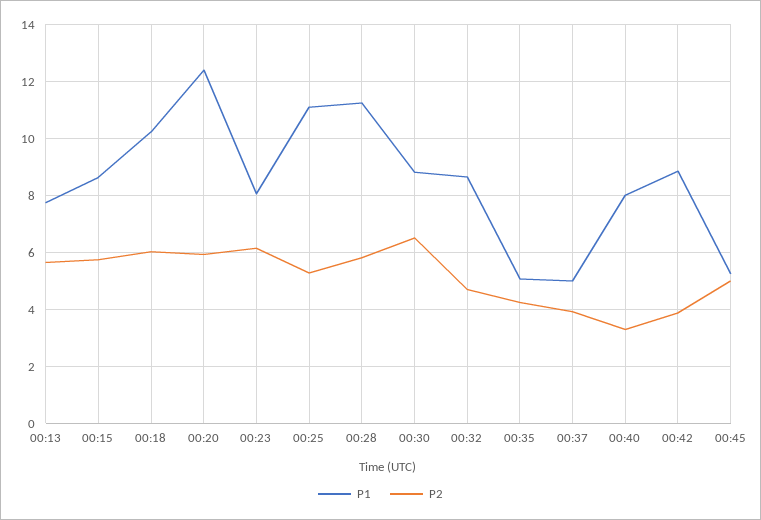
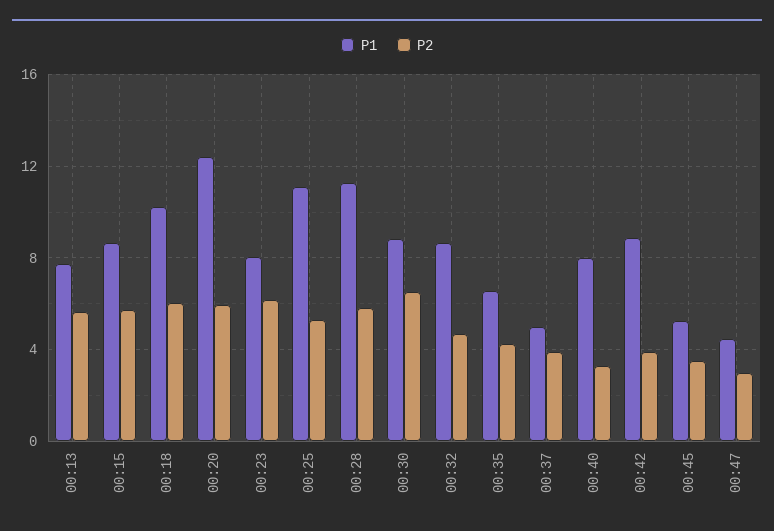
P1, 00:35: 5 -> 6.5
P2, 00:45: 5 -> 3.5
P1, 00:47: none -> 4.5
P2, 00:47: none -> 3

